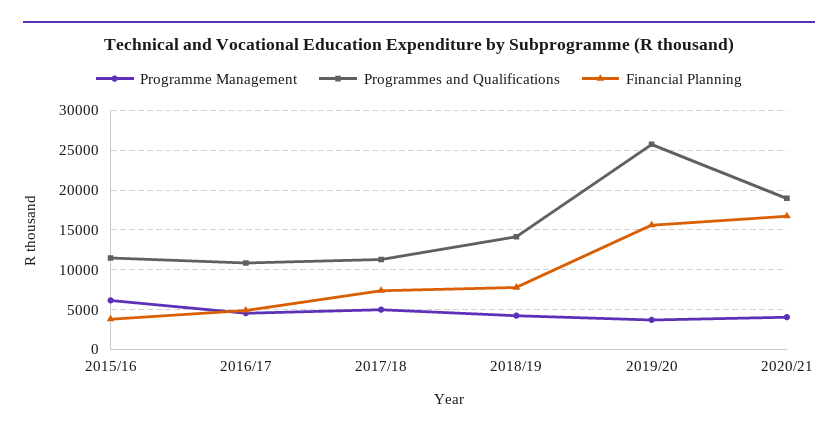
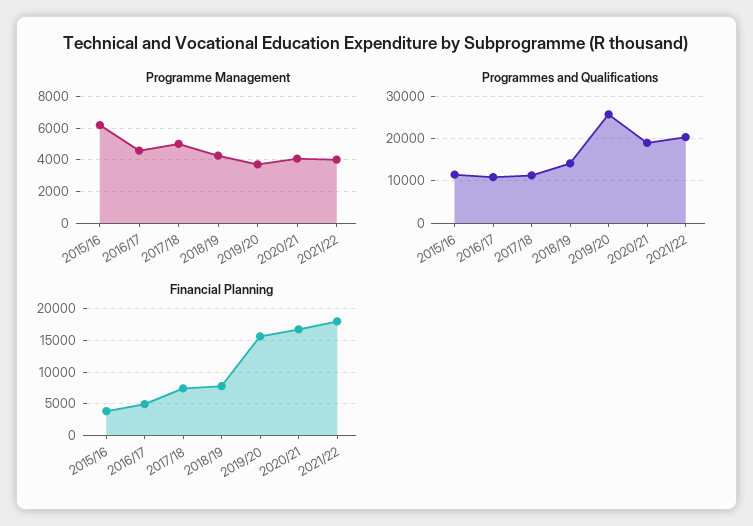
Programme Management, 2021/22: none -> 4000
Programmes and Qualifications, 2021/22: none -> 20000
Financial Planning, 2021/22: none -> 18000

